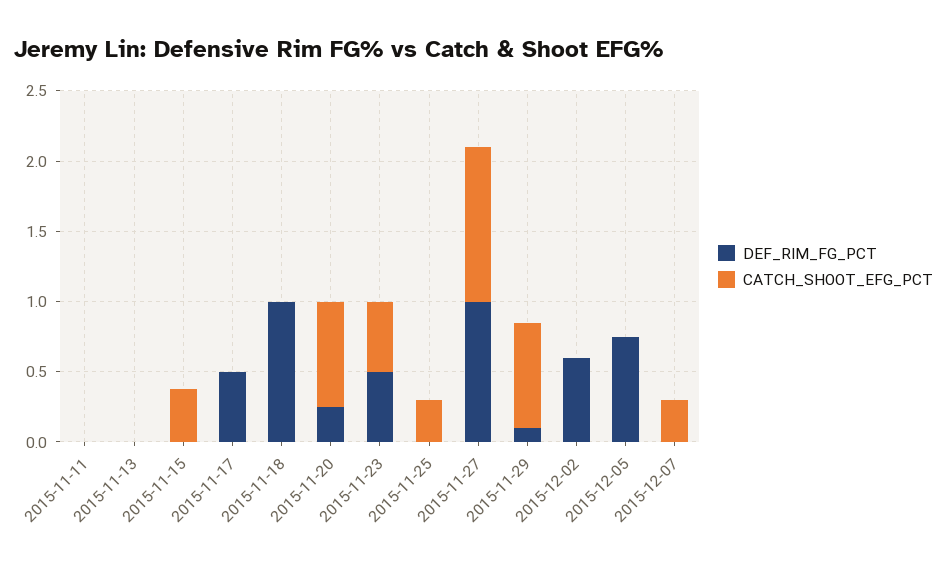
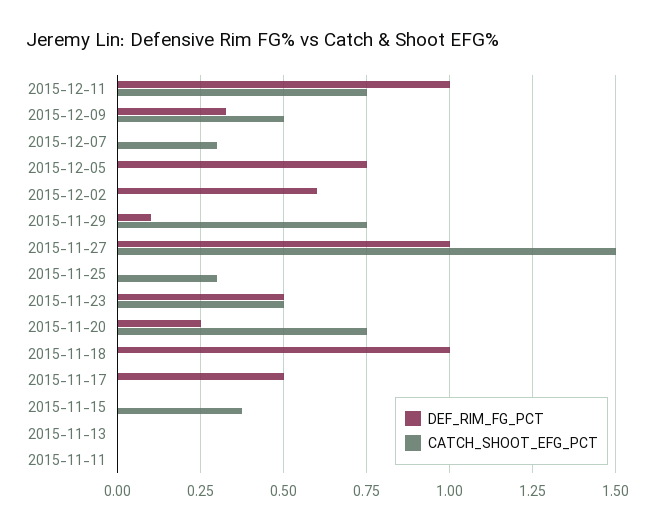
CATCH_SHOOT_EFG_PCT, 2015-11-27: 1.1 -> 1.5
DEF_RIM_FG_PCT, 2015-12-11: none -> 1
CATCH_SHOOT_EFG_PCT, 2015-12-11: none -> 0.75
DEF_RIM_FG_PCT, 2015-12-09: none -> 0.325
CATCH_SHOOT_EFG_PCT, 2015-12-09: none -> 0.5

